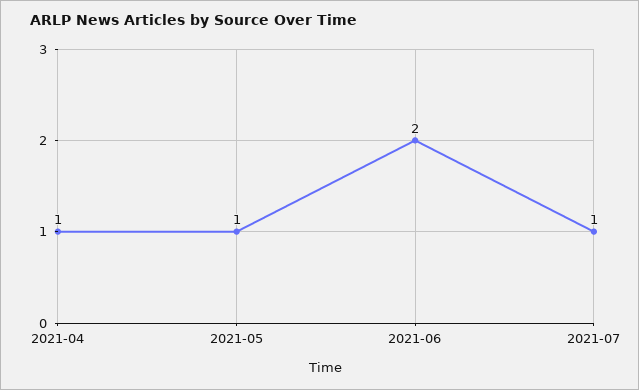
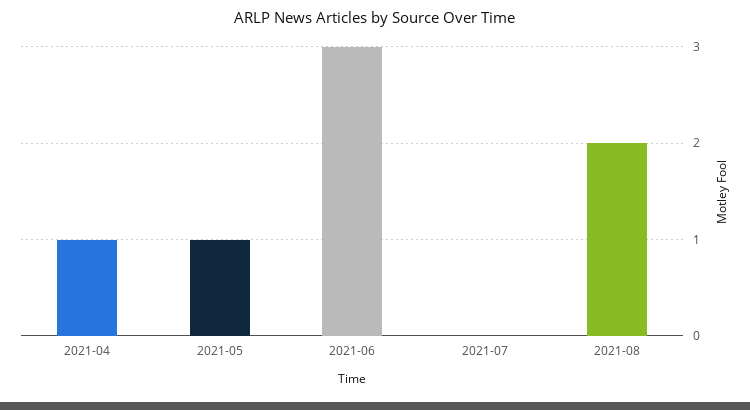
2021-06: 2 -> 3
2021-07: 1 -> 0
2021-08: none -> 2

